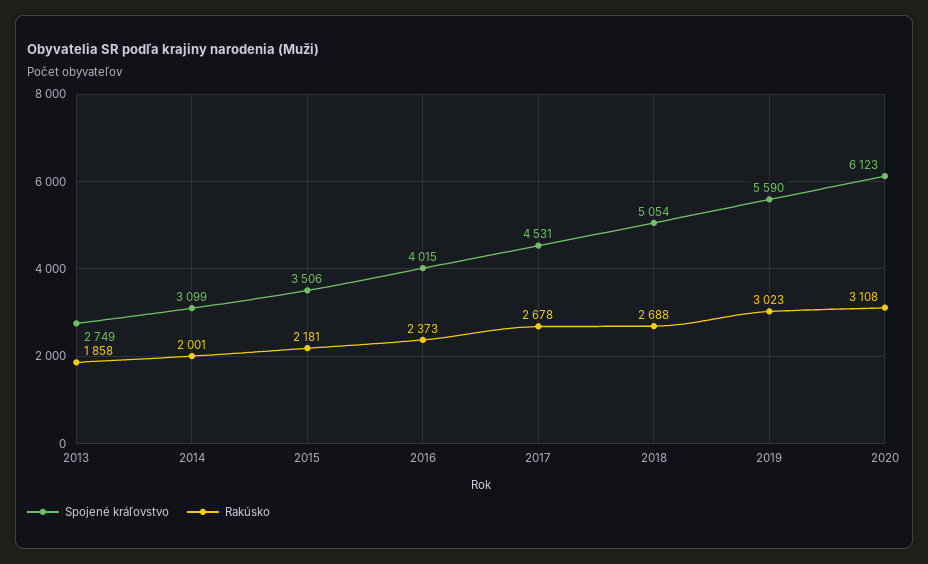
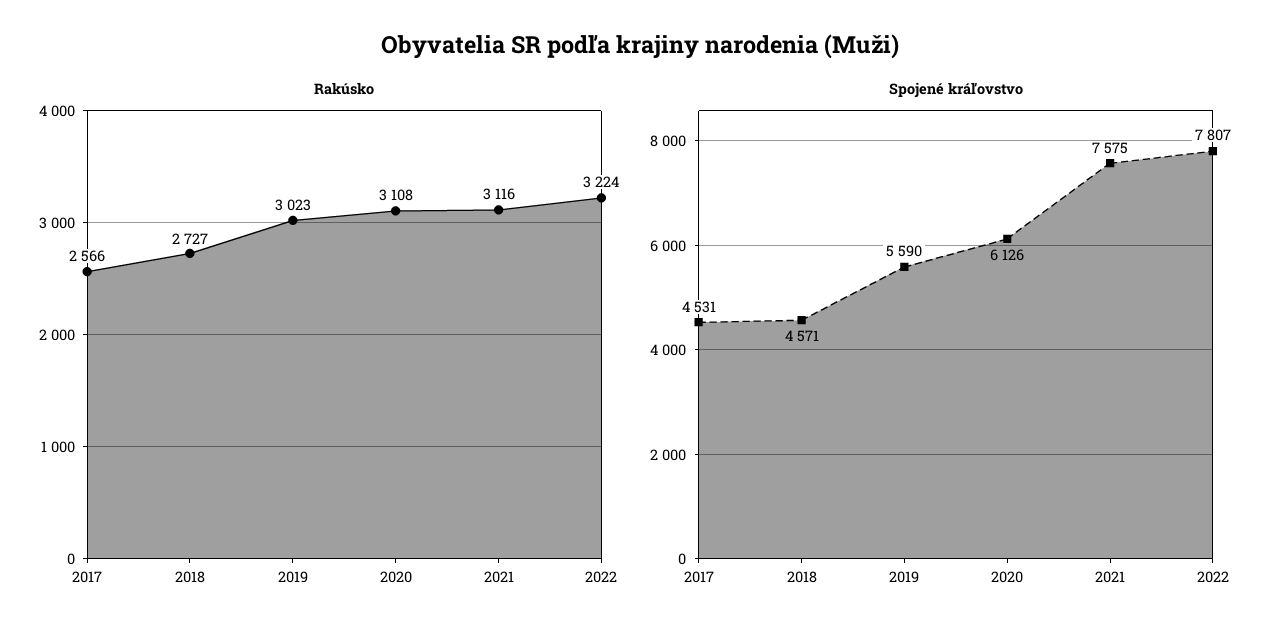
Spojené kráľovstvo, 2013: 2749 -> none
Rakúsko, 2013: 1858 -> none
Spojené kráľovstvo, 2014: 3099 -> none
Rakúsko, 2014: 2001 -> none
Spojené kráľovstvo, 2015: 3506 -> none
Rakúsko, 2015: 2181 -> none
Spojené kráľovstvo, 2016: 4015 -> none
Rakúsko, 2016: 2373 -> none
Rakúsko, 2017: 2678 -> 2566
Spojené kráľovstvo, 2018: 5054 -> 4571
Rakúsko, 2018: 2688 -> 2727
Spojené kráľovstvo, 2020: 6123 -> 6126
Rakúsko, 2021: none -> 3116
Rakúsko, 2022: none -> 3224
Spojené kráľovstvo, 2021: none -> 7575
Spojené kráľovstvo, 2022: none -> 7807

